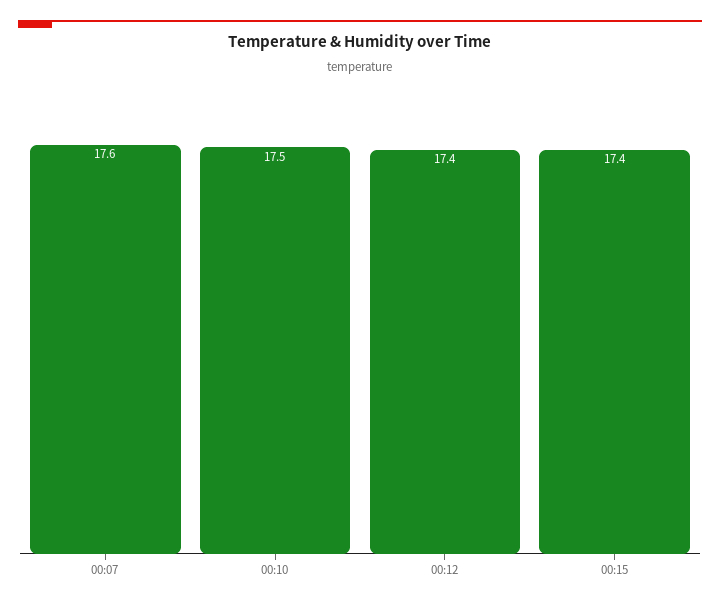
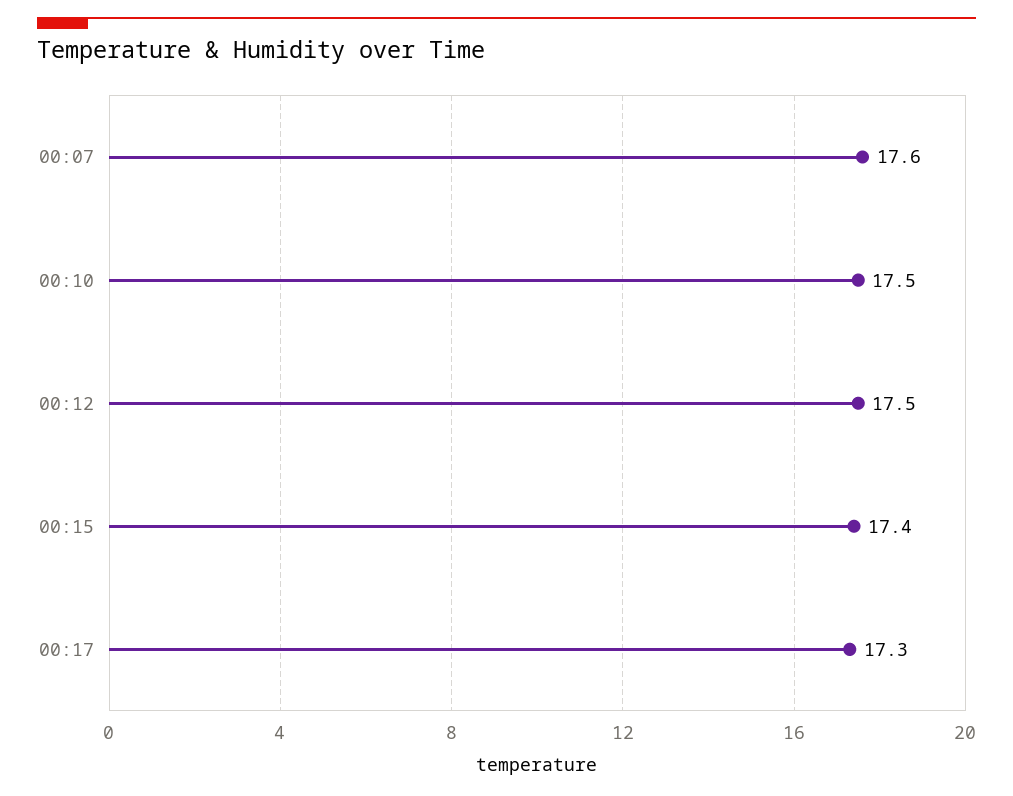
00:12: 17.4 -> 17.5
00:17: none -> 17.3

